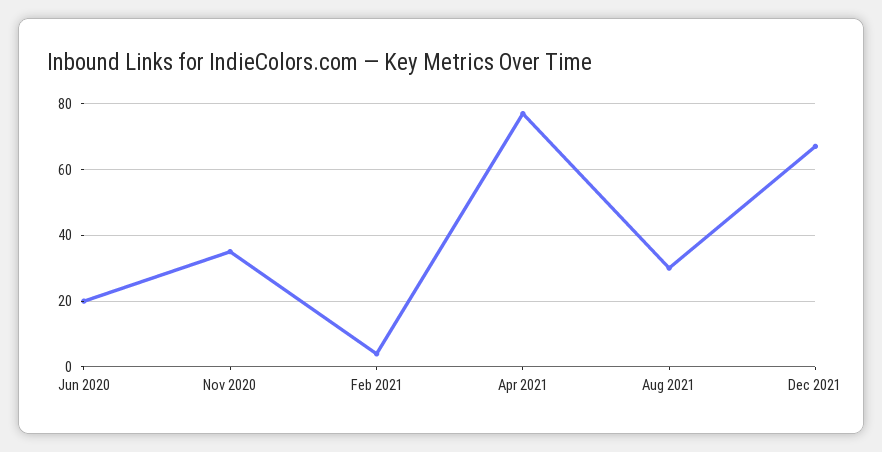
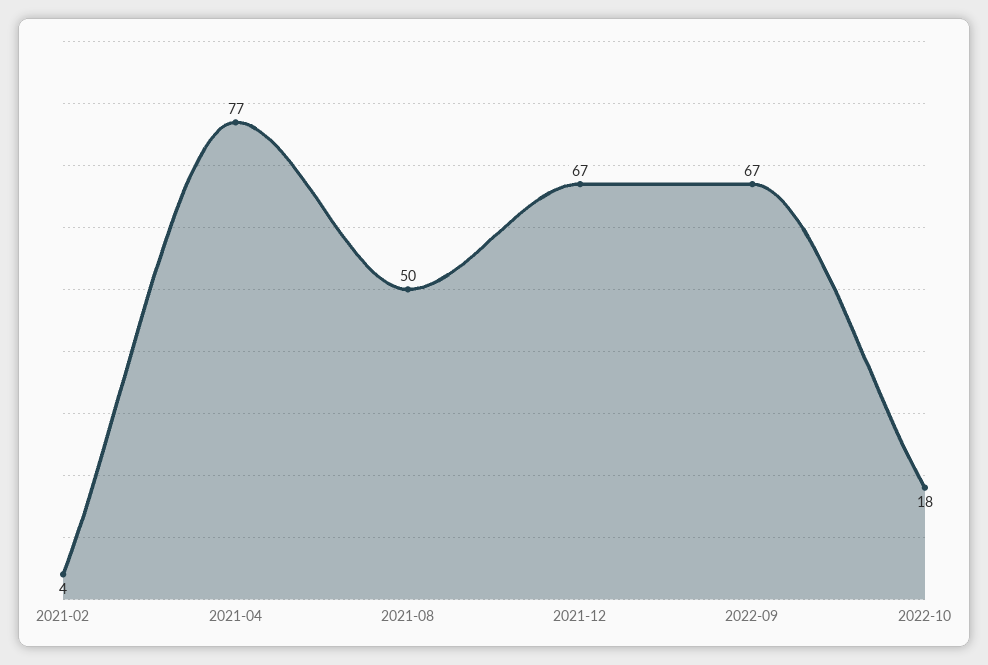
Jun 2020: 20 -> none
Nov 2020: 35 -> none
Aug 2021: 30 -> 50
2022-09: none -> 67
2022-10: none -> 18

